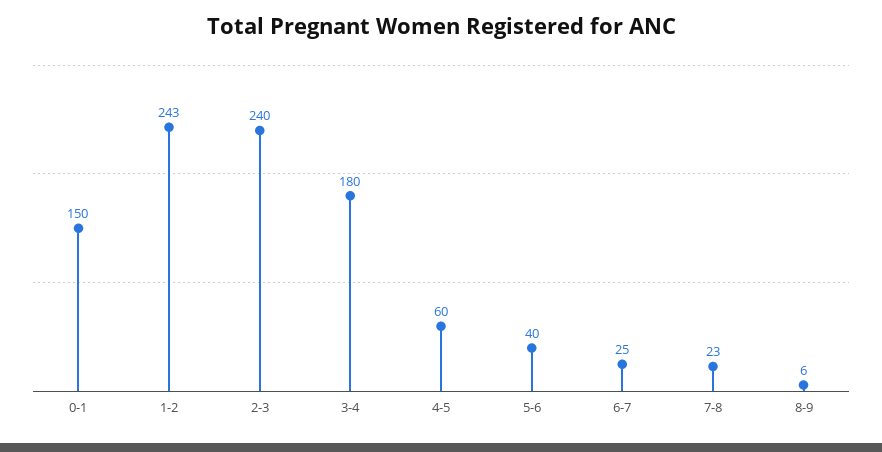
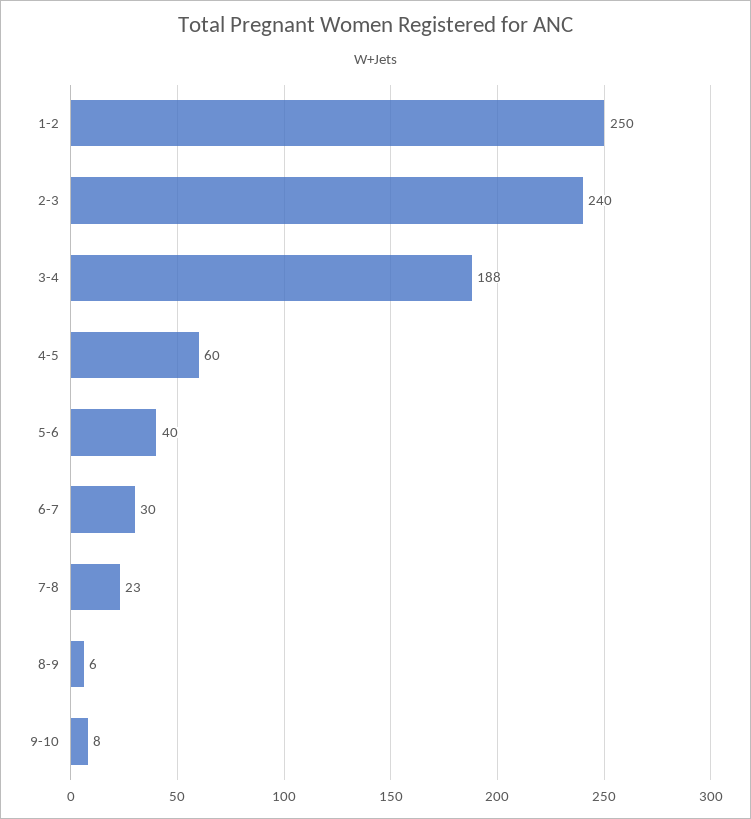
0-1: 150 -> none
1-2: 243 -> 250
3-4: 180 -> 188
6-7: 25 -> 30
9-10: none -> 8

